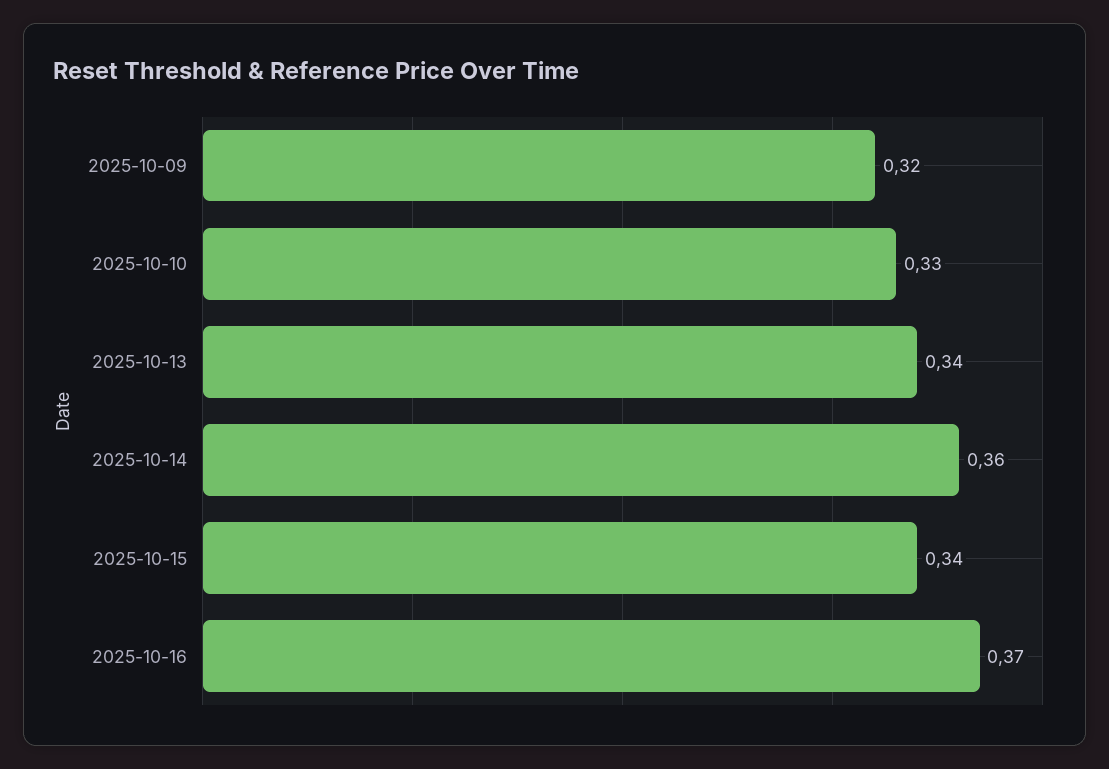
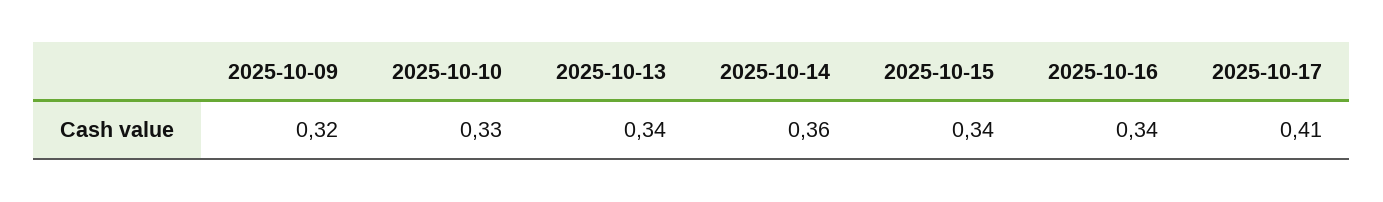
2025-10-16: 0.37 -> 0.34
2025-10-17: none -> 0.41

